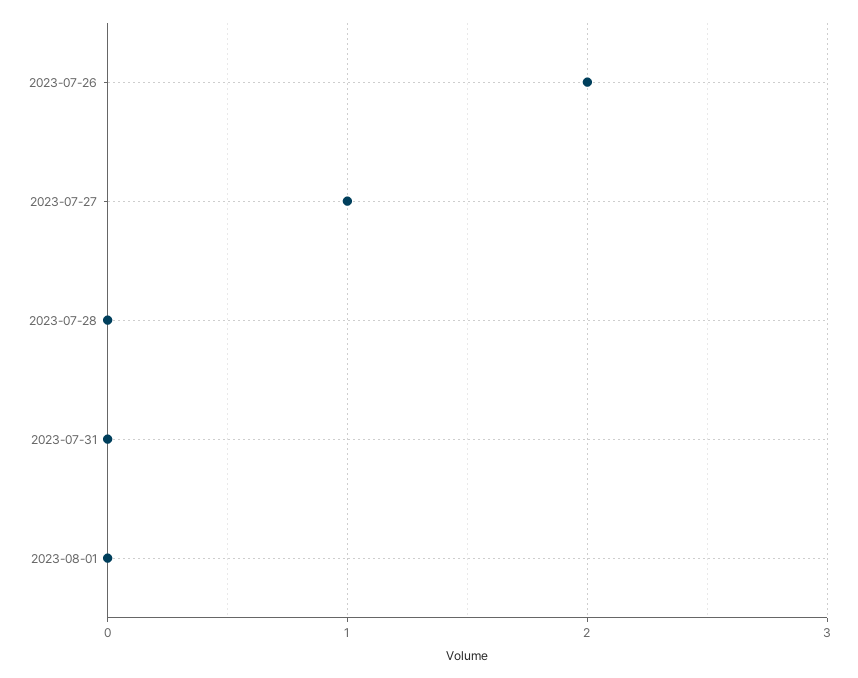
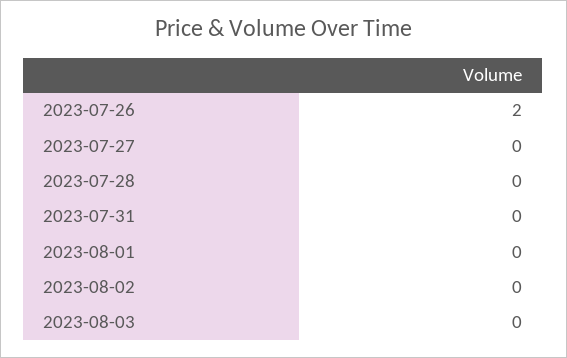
2023-07-27: 1 -> 0
2023-08-02: none -> 0
2023-08-03: none -> 0

